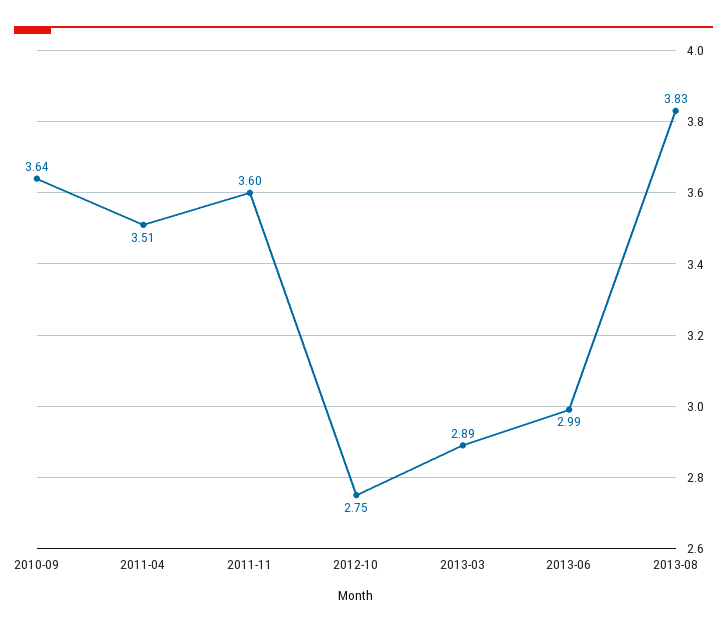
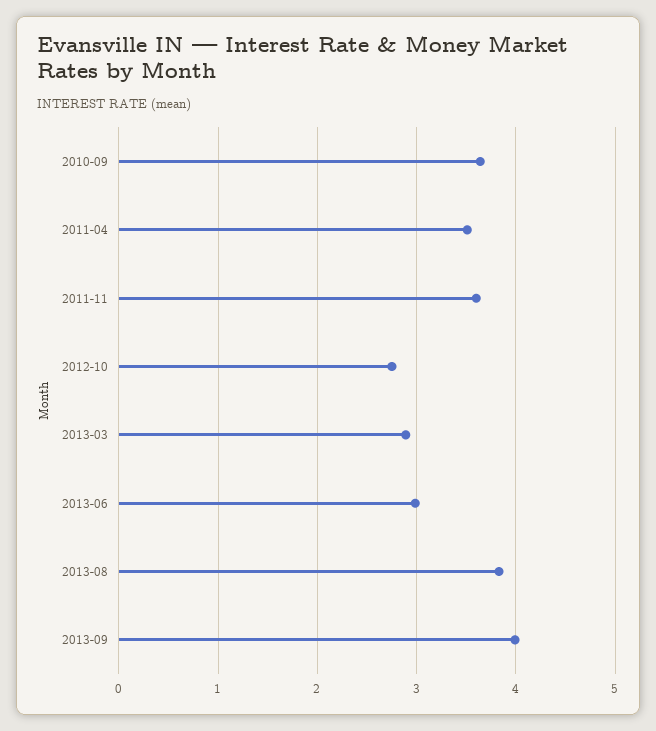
2013-09: none -> 4

